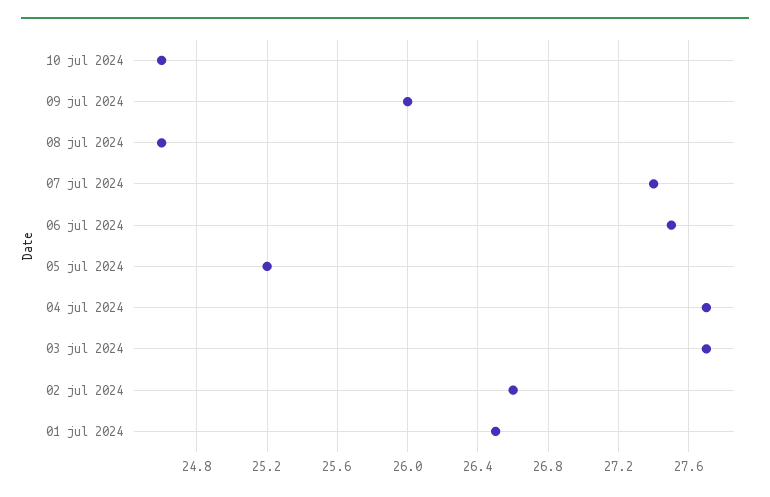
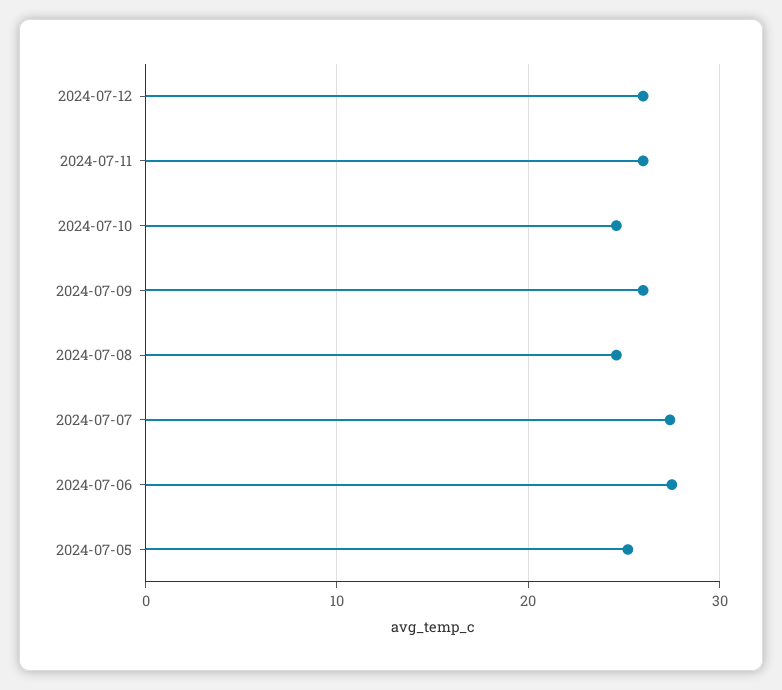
04 jul 2024: 27.7 -> none
03 jul 2024: 27.7 -> none
02 jul 2024: 26.6 -> none
01 jul 2024: 26.5 -> none
2024-07-12: none -> 26
2024-07-11: none -> 26

